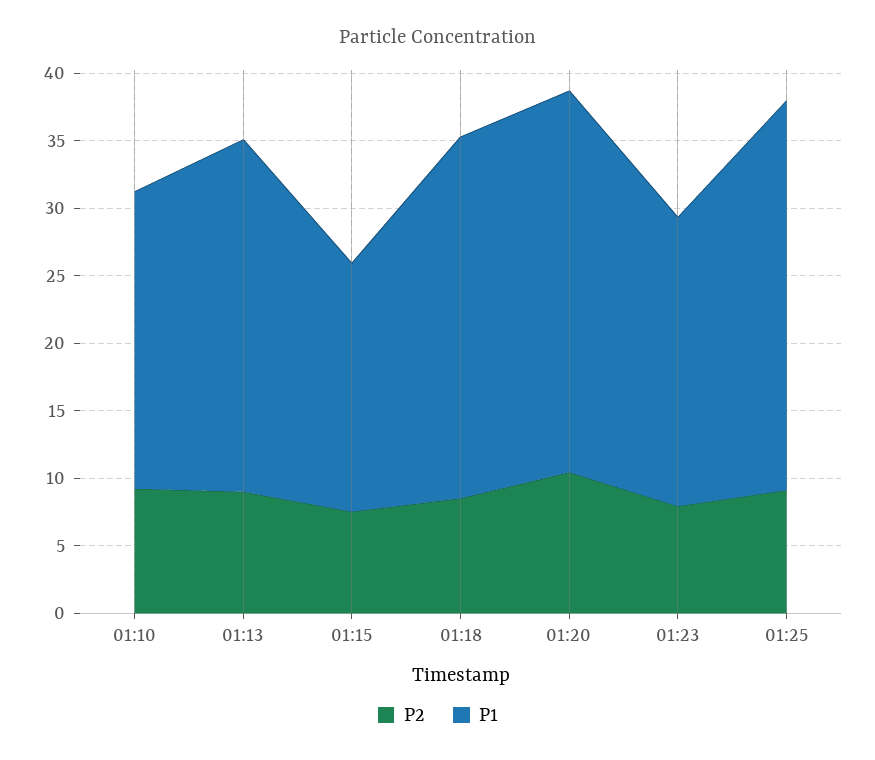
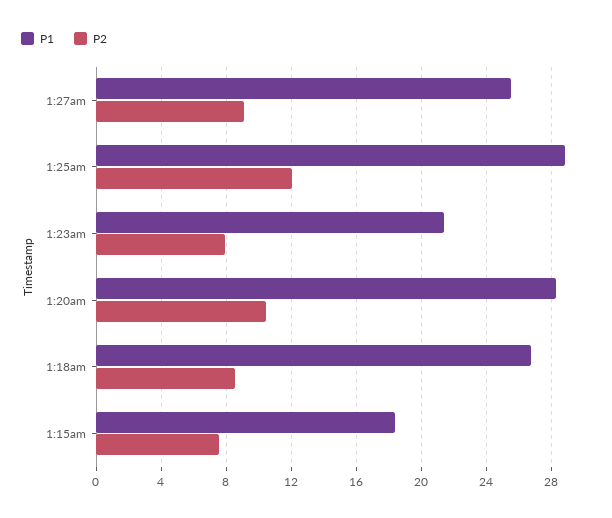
P2, 01:10: 9 -> none
P1, 01:10: 22 -> none
P2, 01:13: 9 -> none
P1, 01:13: 26 -> none
P2, 01:25: 9 -> 12
P1, 1:27am: none -> 25.5
P2, 1:27am: none -> 9

